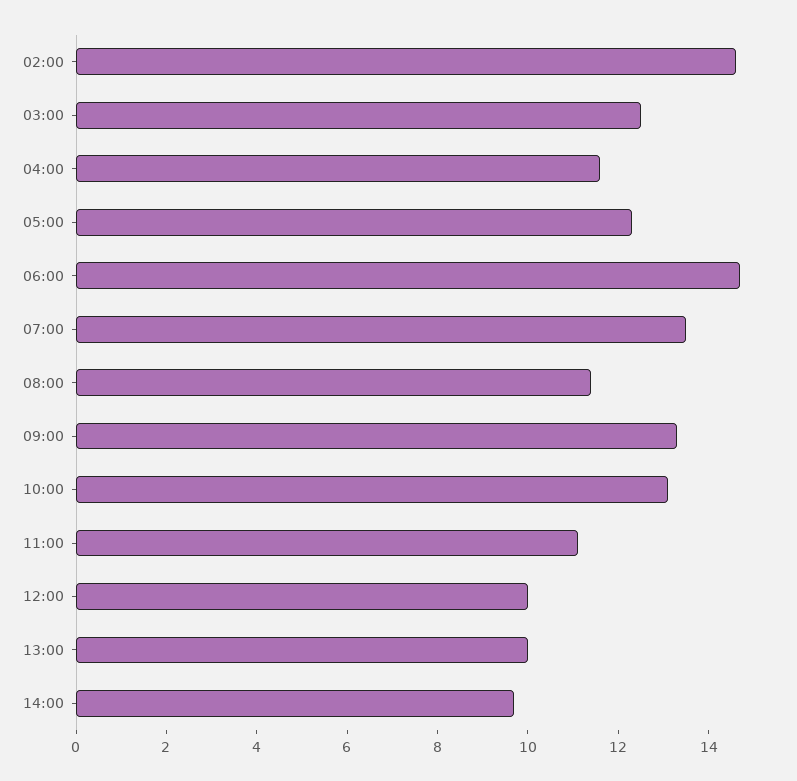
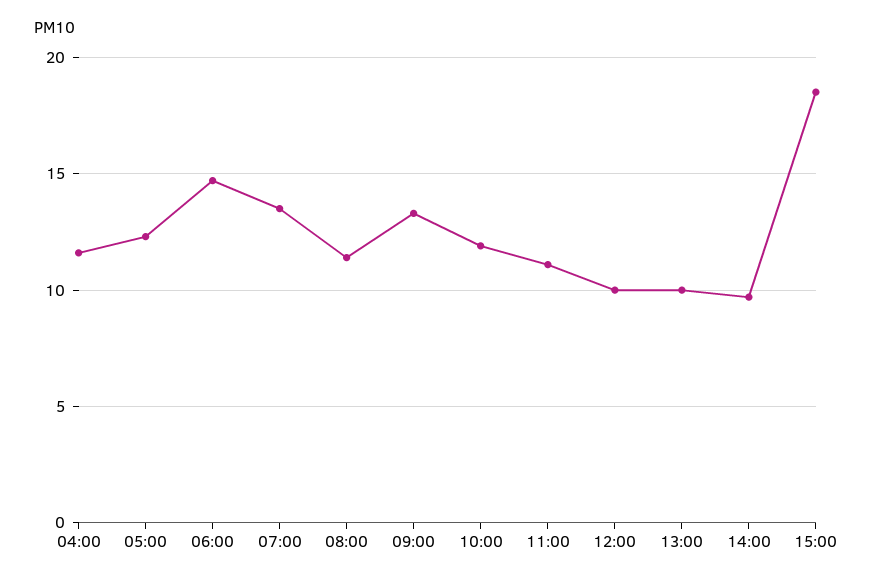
02:00: 14.5 -> none
03:00: 12.5 -> none
10:00: 13 -> 12
15:00: none -> 18.5

